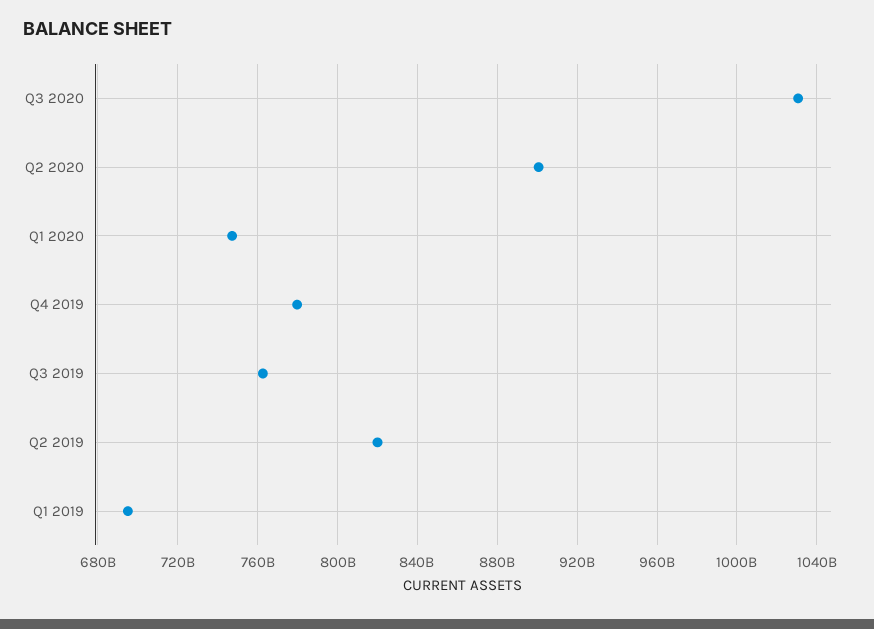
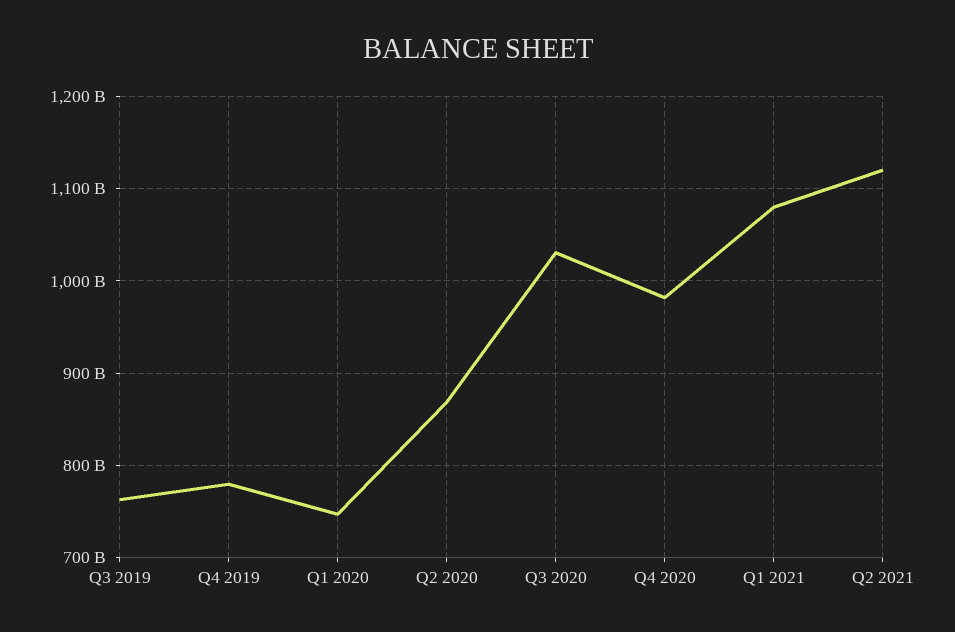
Q2 2020: 900000000000 -> 870000000000
Q2 2019: 820000000000 -> none
Q1 2019: 695000000000 -> none
Q4 2020: none -> 980000000000
Q1 2021: none -> 1080000000000
Q2 2021: none -> 1120000000000

